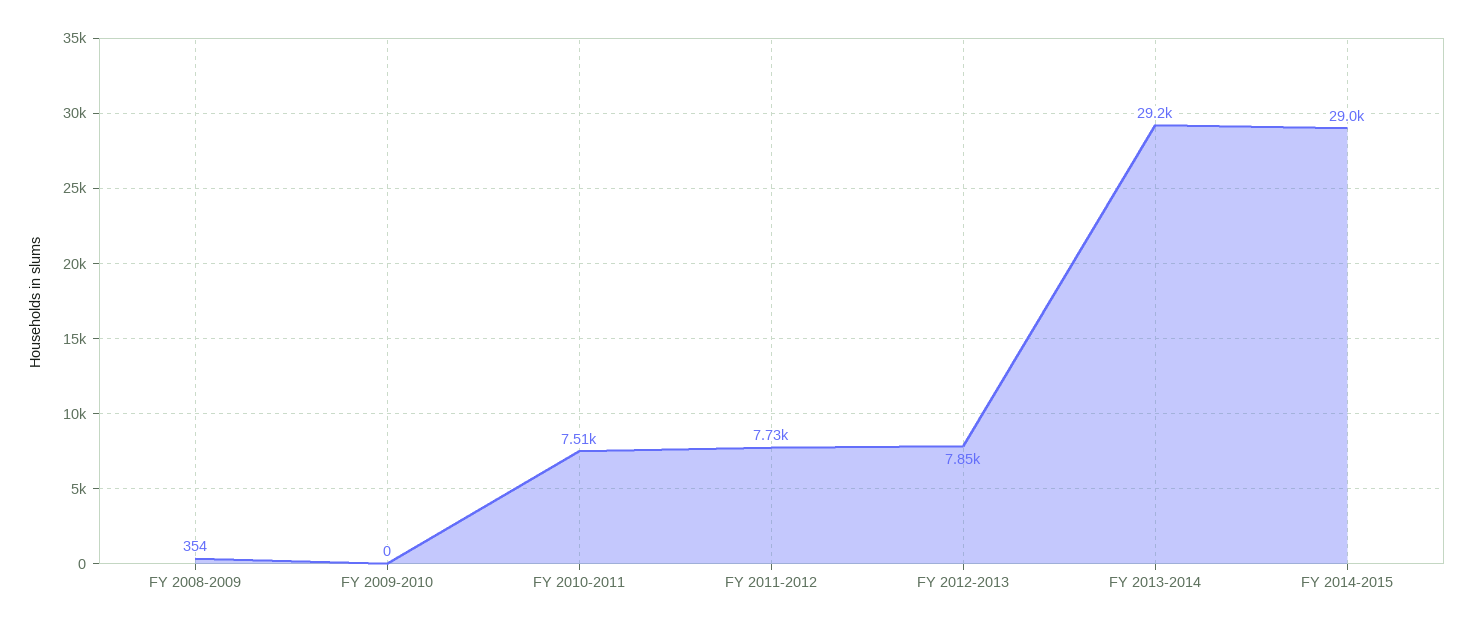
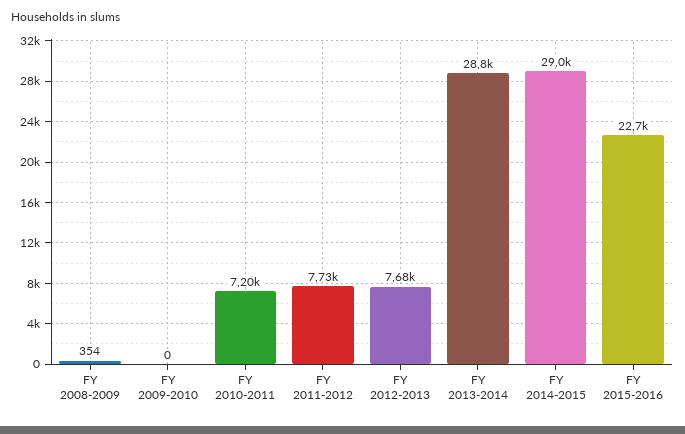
FY 2010-2011: 7510 -> 7200
FY 2012-2013: 7850 -> 7680
FY 2013-2014: 29200 -> 28800
FY 2015-2016: none -> 22700

